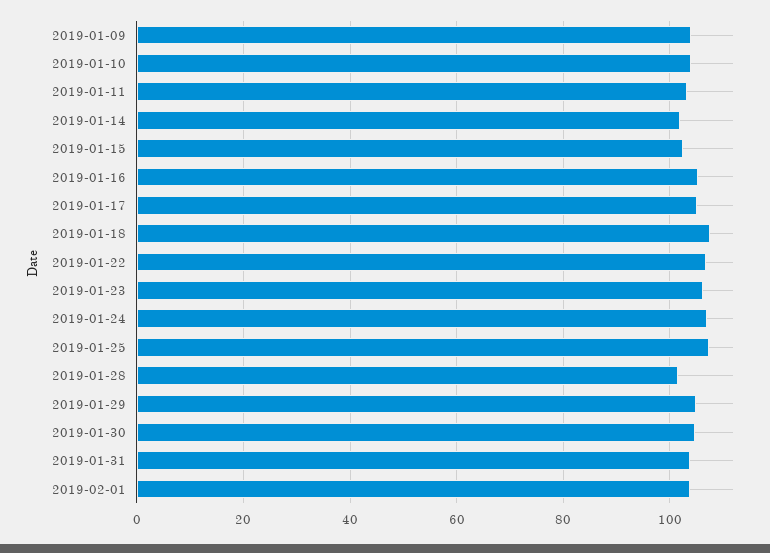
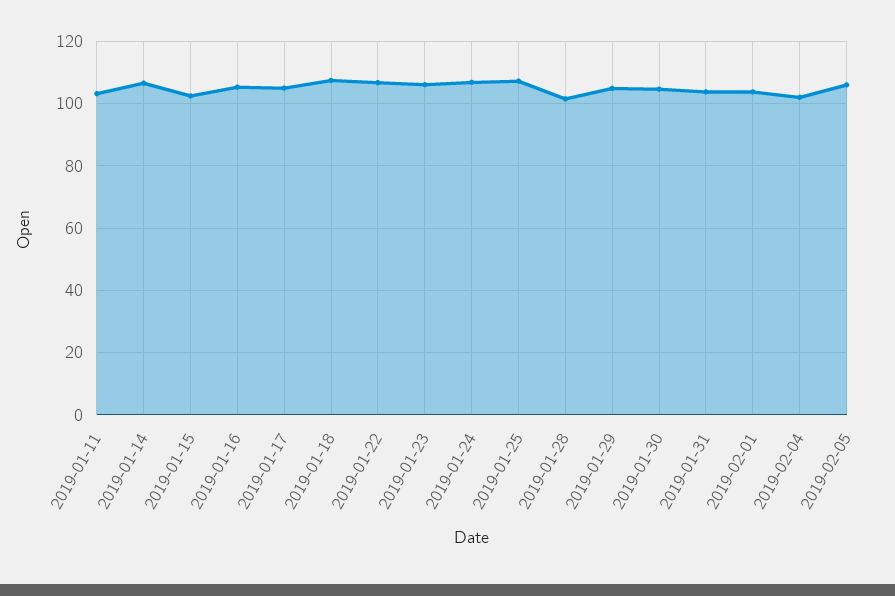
2019-01-09: 104 -> none
2019-01-10: 104 -> none
2019-01-14: 102 -> 106
2019-02-04: none -> 102
2019-02-05: none -> 106

